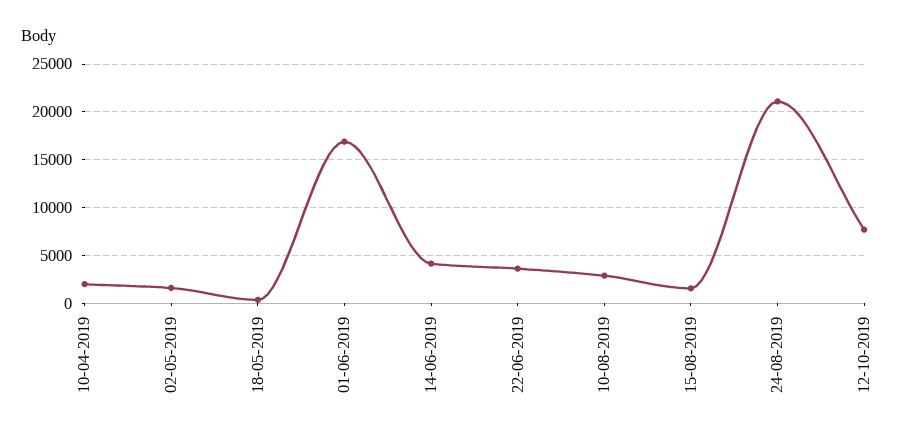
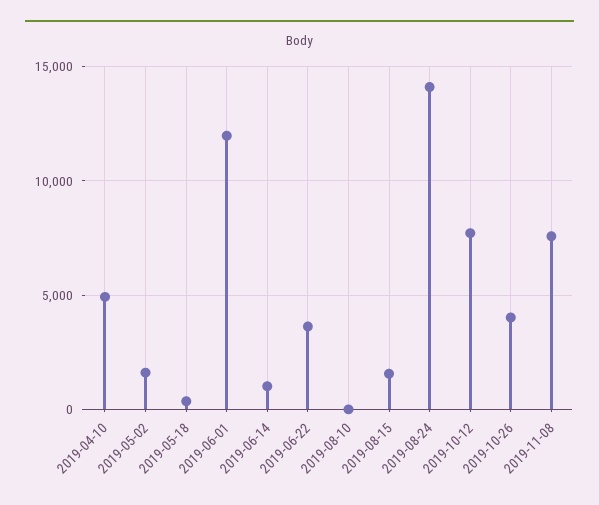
10-04-2019: 2000 -> 5000
01-06-2019: 17000 -> 12000
14-06-2019: 4000 -> 1000
10-08-2019: 3000 -> 0
24-08-2019: 21000 -> 14000
2019-10-26: none -> 4000
2019-11-08: none -> 7500

